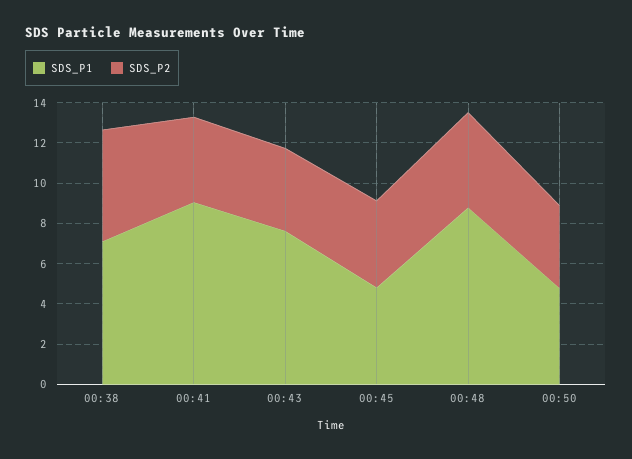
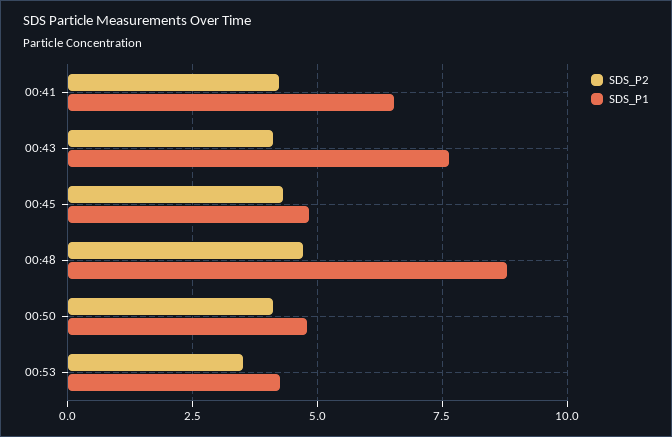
SDS_P1, 00:38: 7 -> none
SDS_P2, 00:38: 5.5 -> none
SDS_P1, 00:41: 9 -> 6.5
SDS_P2, 00:53: none -> 3.5
SDS_P1, 00:53: none -> 4.25

